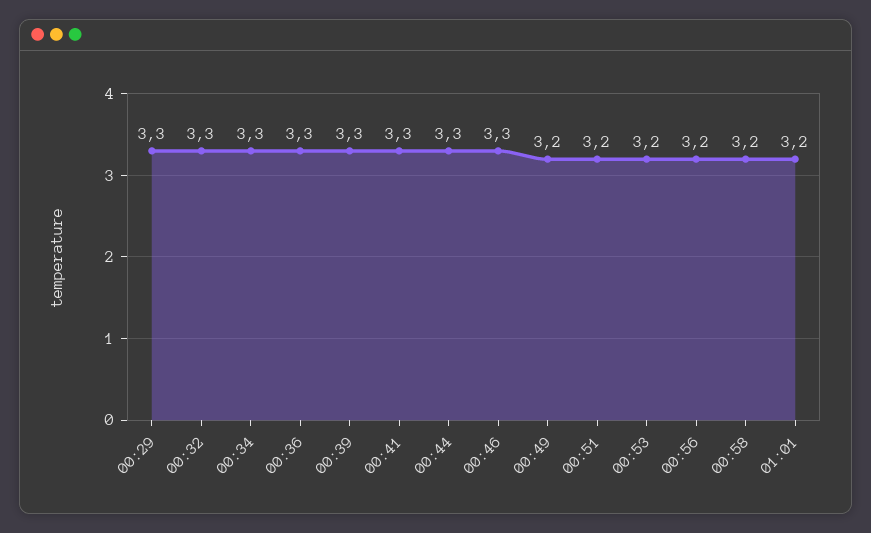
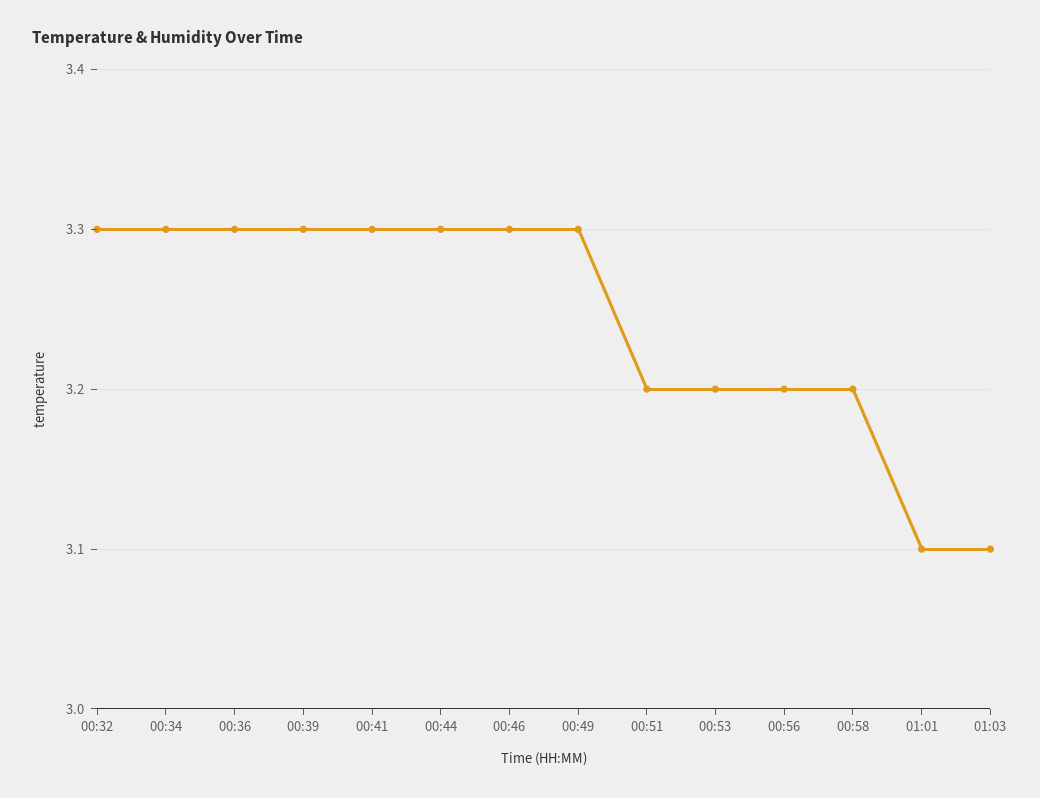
00:29: 3.3 -> none
00:49: 3.2 -> 3.3
01:01: 3.2 -> 3.1
01:03: none -> 3.1

